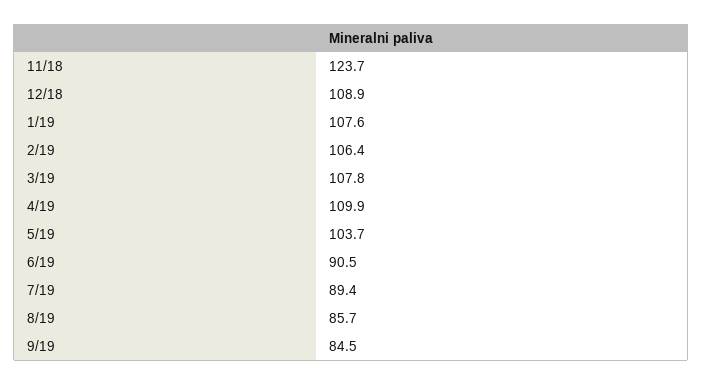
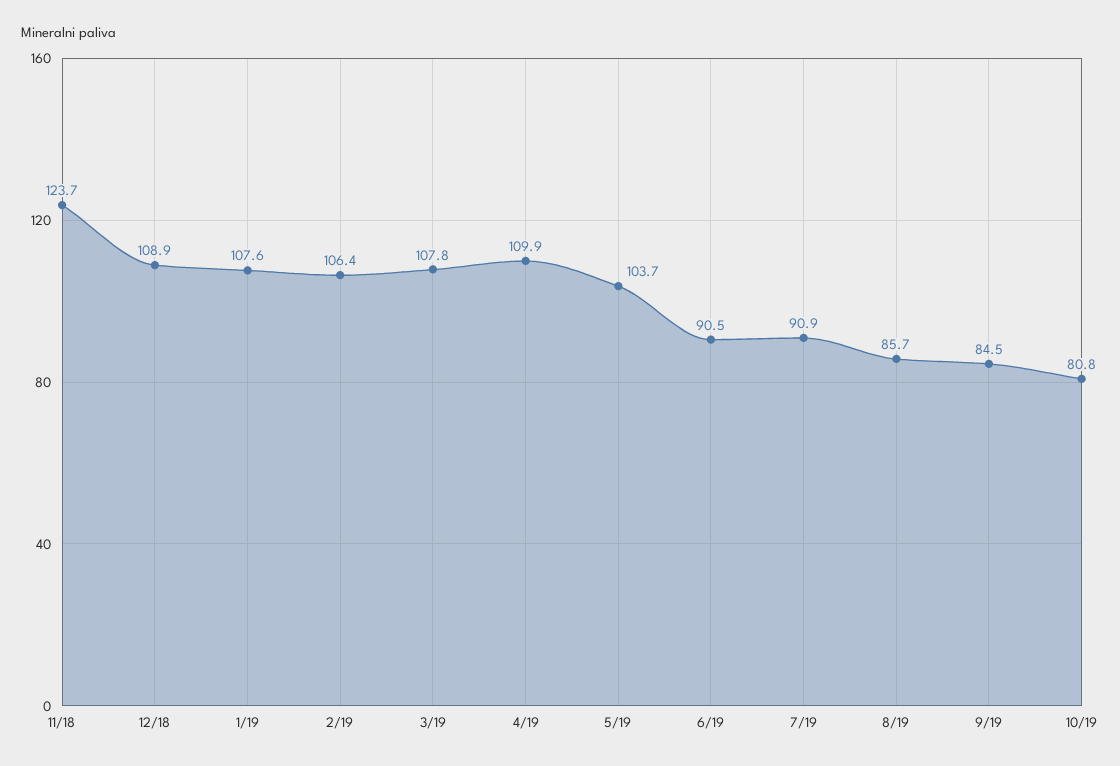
7/19: 89.4 -> 90.9
10/19: none -> 80.8

